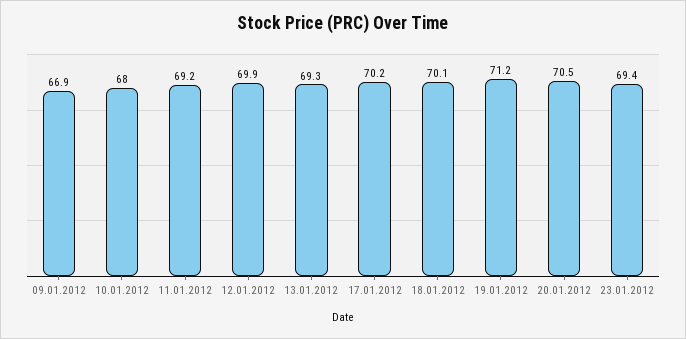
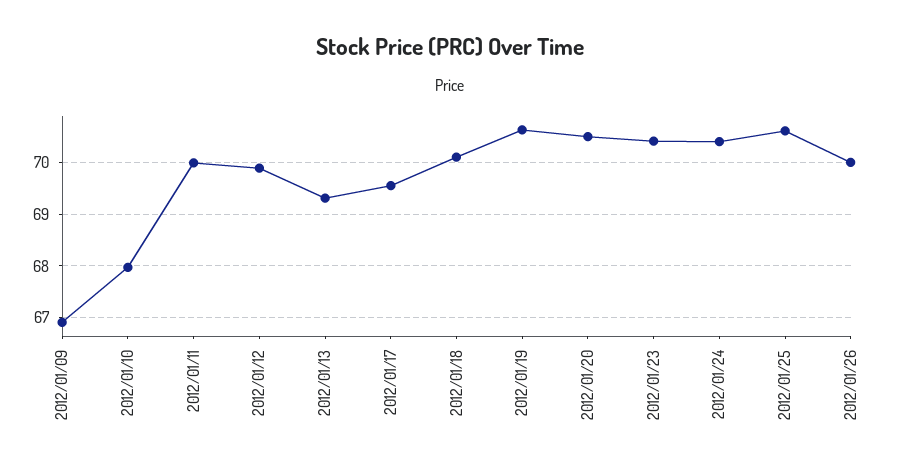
11.01.2012: 69.2 -> 70
17.01.2012: 70.2 -> 69.6
19.01.2012: 71.2 -> 70.6
23.01.2012: 69.4 -> 70.4
2012/01/24: none -> 70.4
2012/01/25: none -> 70.6
2012/01/26: none -> 70

